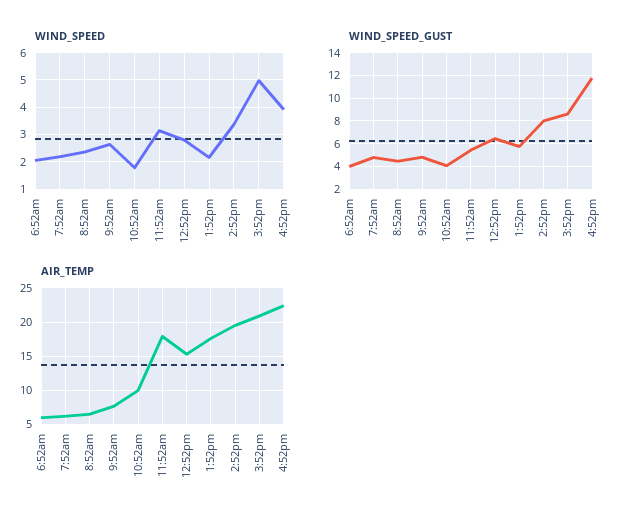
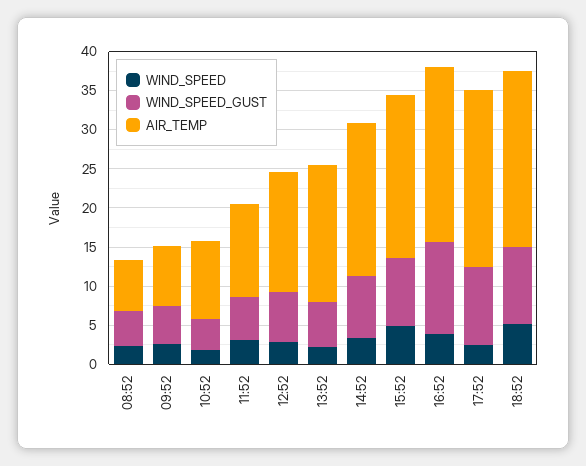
WIND_SPEED, 6:52am: 2 -> none
WIND_SPEED, 7:52am: 2.25 -> none
WIND_SPEED_GUST, 6:52am: 4 -> none
WIND_SPEED_GUST, 7:52am: 5 -> none
AIR_TEMP, 6:52am: 6 -> none
AIR_TEMP, 7:52am: 6 -> none
AIR_TEMP, 11:52am: 18 -> 12.5
WIND_SPEED, 17:52: none -> 2.5
WIND_SPEED_GUST, 17:52: none -> 10
AIR_TEMP, 17:52: none -> 22.5
WIND_SPEED, 18:52: none -> 5
WIND_SPEED_GUST, 18:52: none -> 10
AIR_TEMP, 18:52: none -> 22.5

